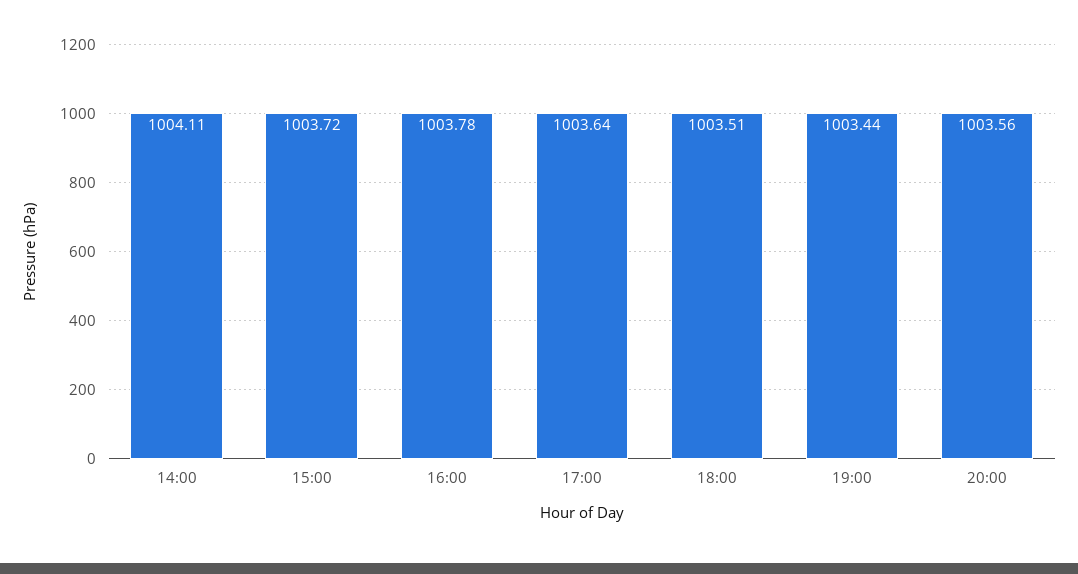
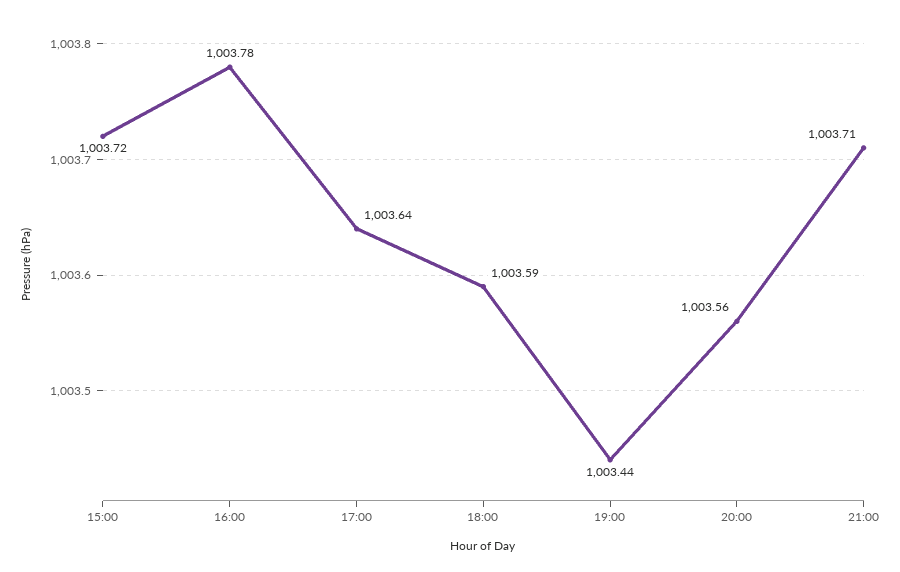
14:00: 1004.11 -> none
18:00: 1003.51 -> 1003.59
21:00: none -> 1003.71

